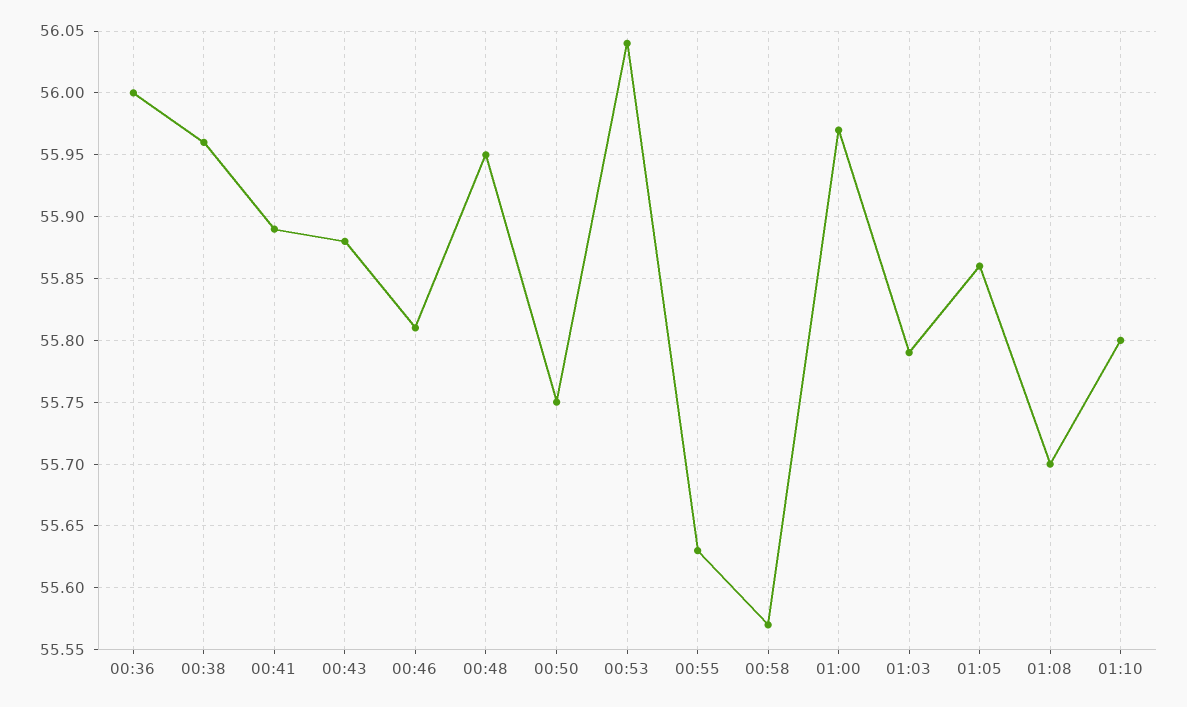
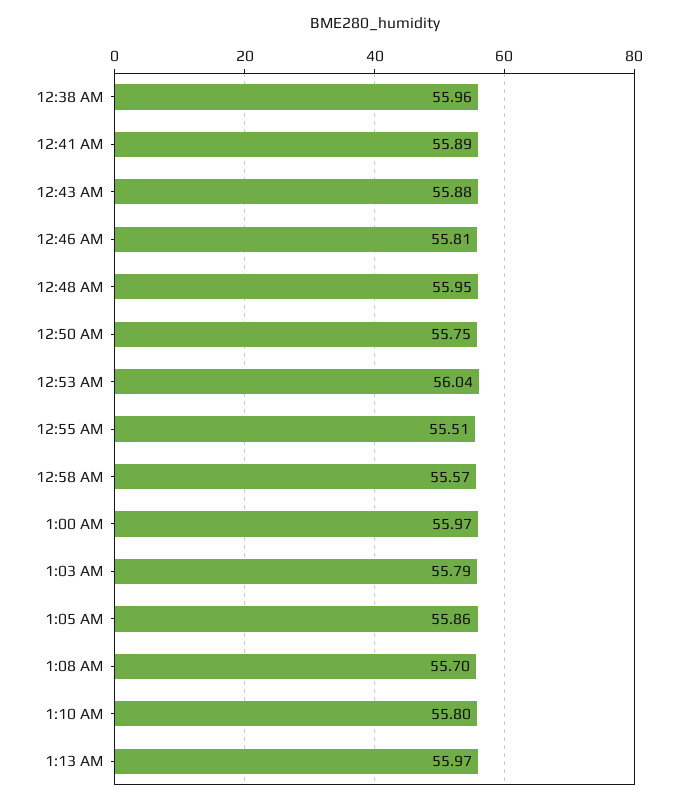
00:36: 56 -> none
00:55: 55.63 -> 55.51
1:13 AM: none -> 55.97

